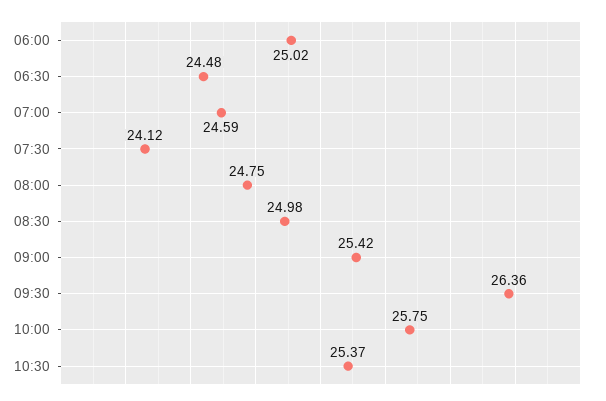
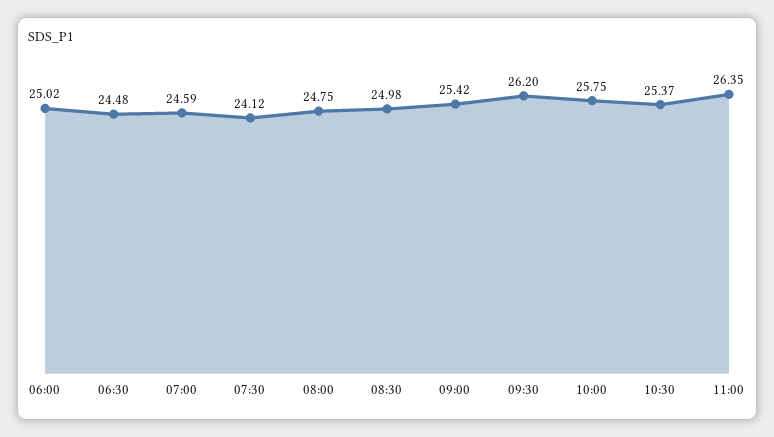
09:30: 26.36 -> 26.2
11:00: none -> 26.35

